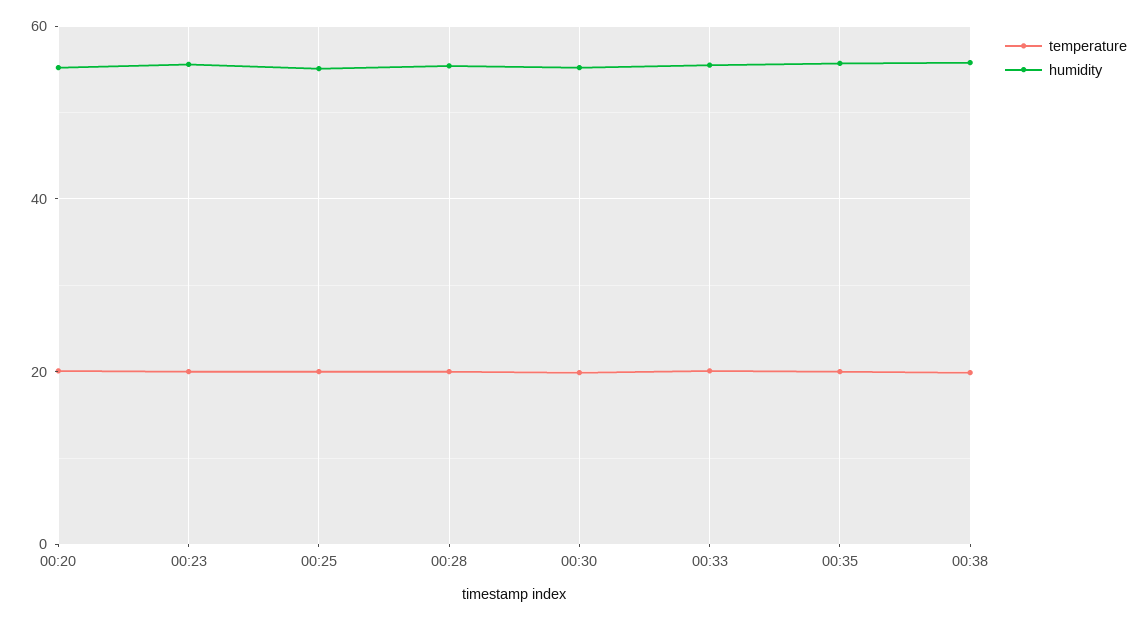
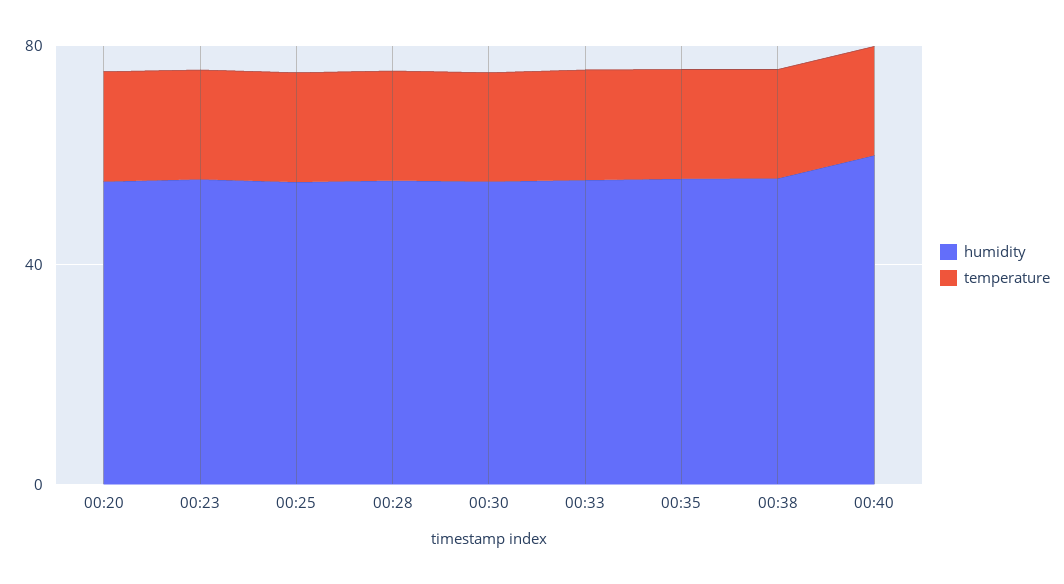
humidity, 00:40: none -> 60
temperature, 00:40: none -> 20

